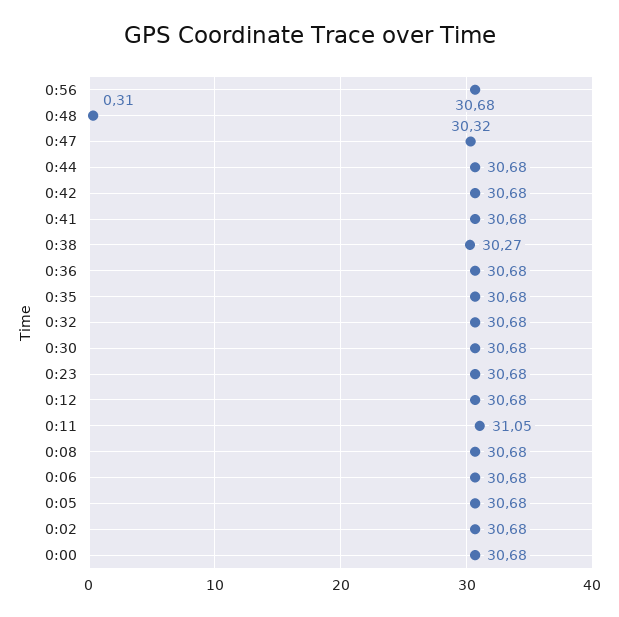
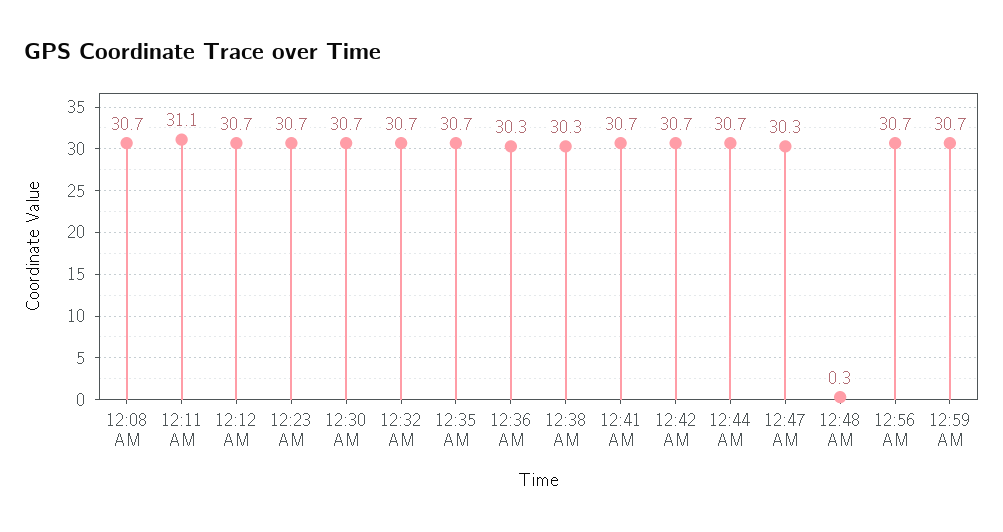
0:36: 30.68 -> 30.3
0:06: 30.68 -> none
0:05: 30.68 -> none
0:02: 30.68 -> none
0:00: 30.68 -> none
12:59 AM: none -> 30.7

